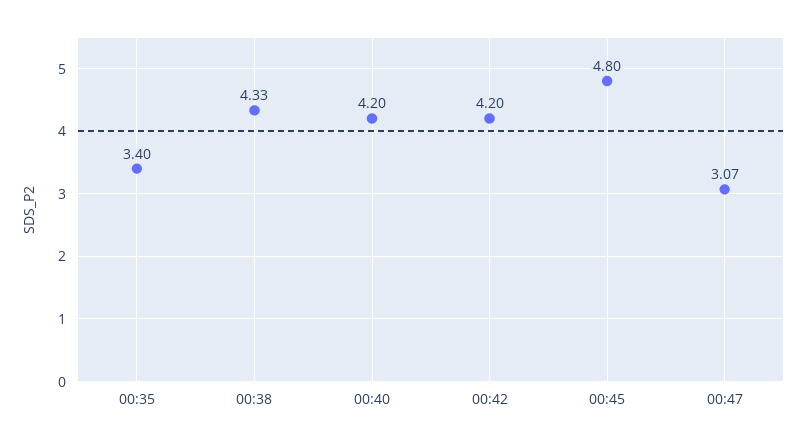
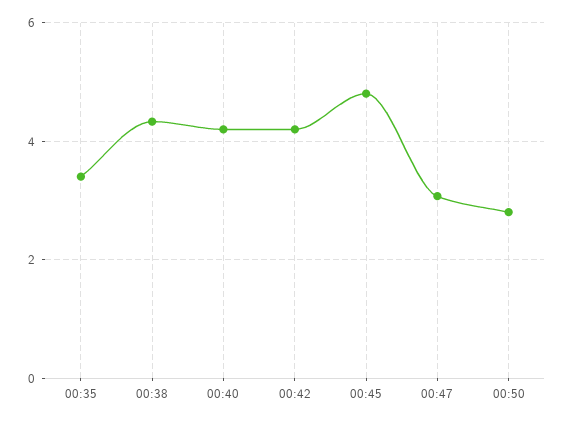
00:50: none -> 2.8

